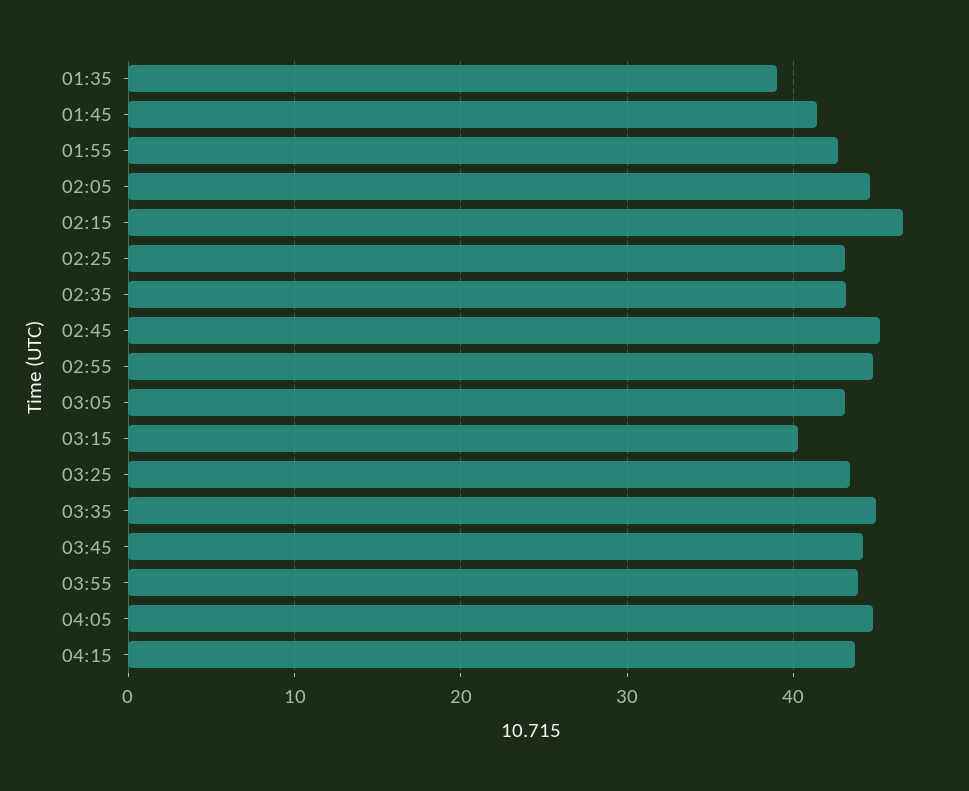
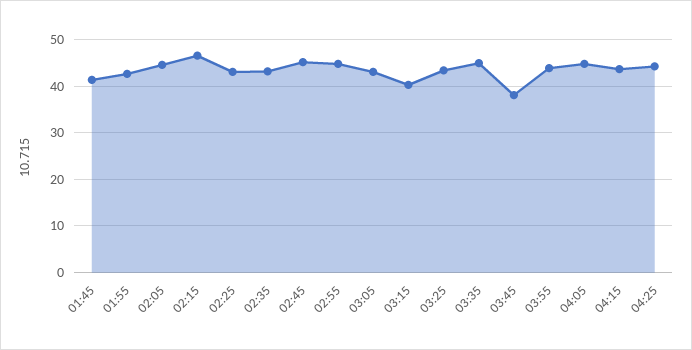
01:35: 39 -> none
03:45: 44 -> 38
04:25: none -> 44

